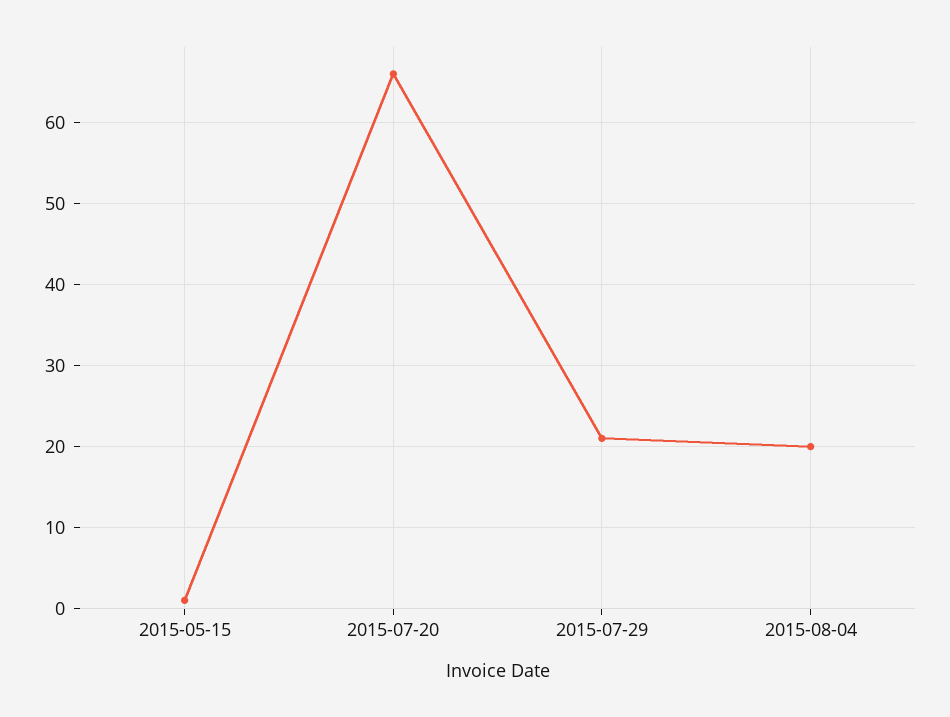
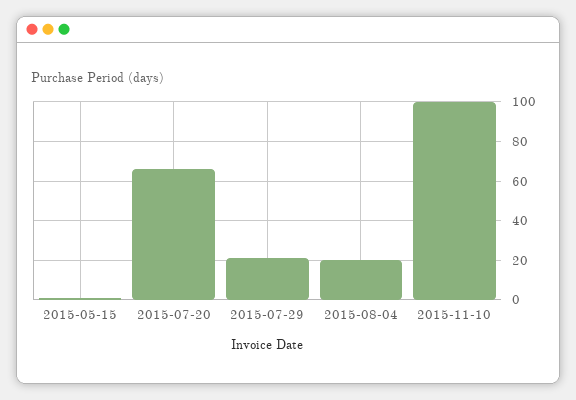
2015-11-10: none -> 100

